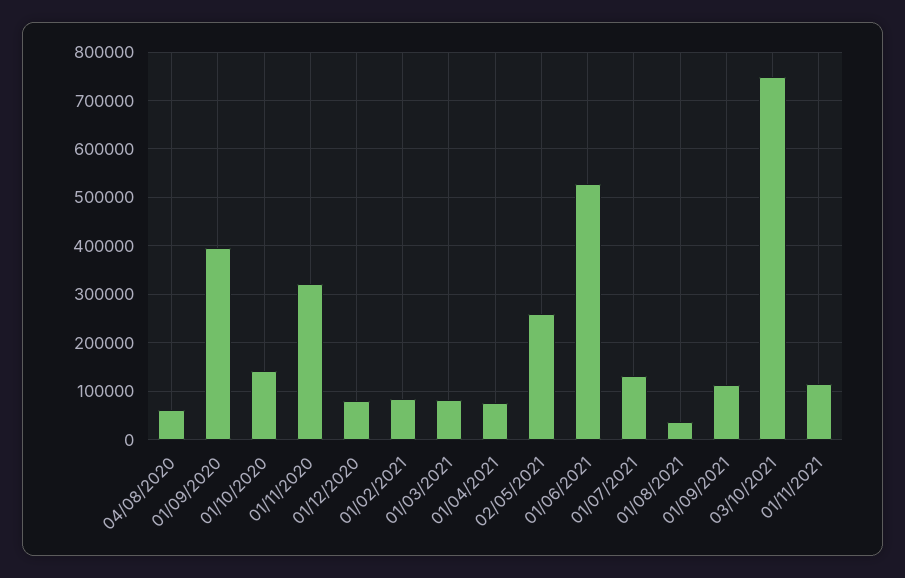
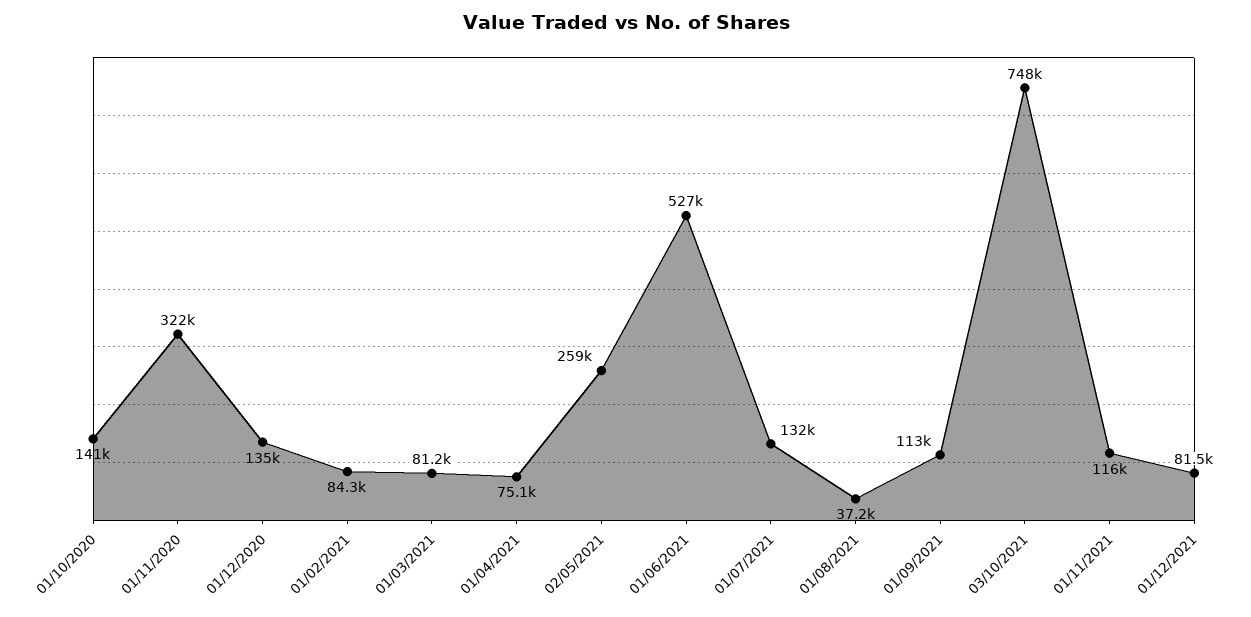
04/08/2020: 60000 -> none
01/09/2020: 400000 -> none
01/12/2020: 80000 -> 135000
01/12/2021: none -> 81500

